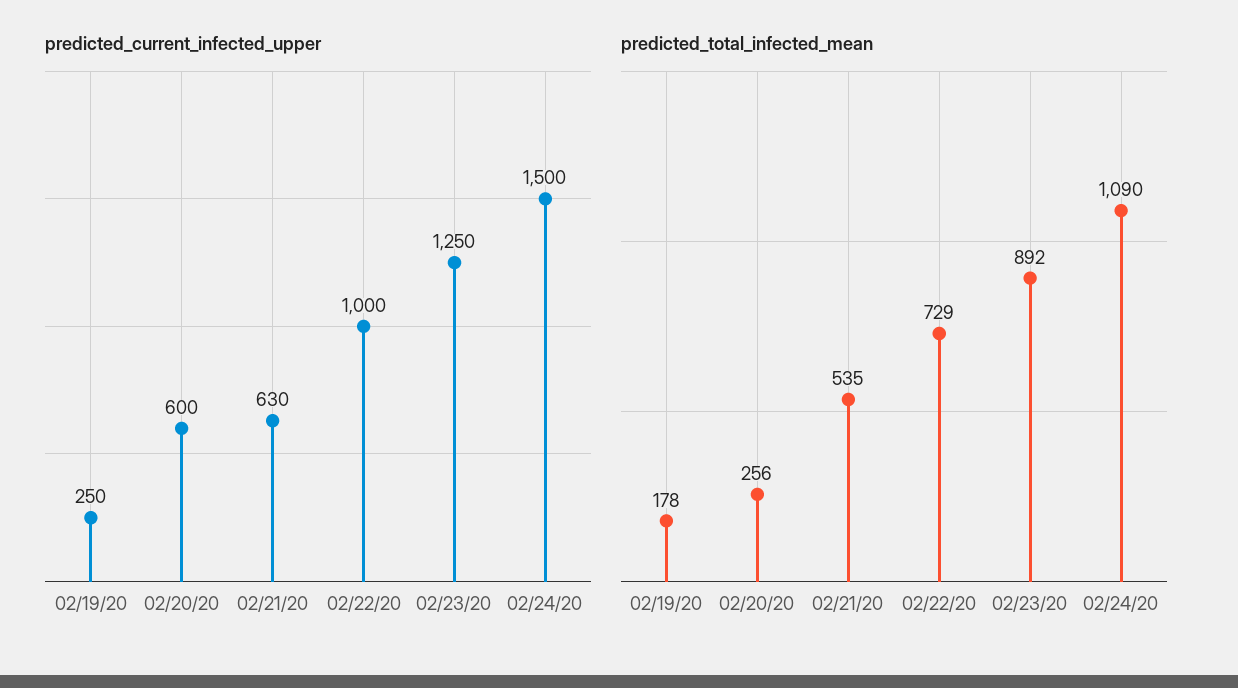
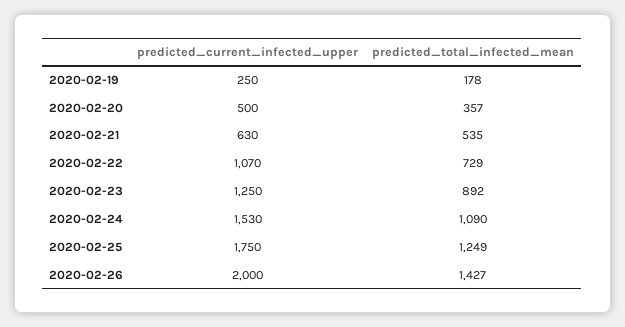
predicted_current_infected_upper, 02/20/20: 600 -> 500
predicted_current_infected_upper, 02/22/20: 1000 -> 1070
predicted_current_infected_upper, 02/24/20: 1500 -> 1530
predicted_total_infected_mean, 02/20/20: 256 -> 357
predicted_current_infected_upper, 2020-02-25: none -> 1750
predicted_total_infected_mean, 2020-02-25: none -> 1249
predicted_current_infected_upper, 2020-02-26: none -> 2000
predicted_total_infected_mean, 2020-02-26: none -> 1427

